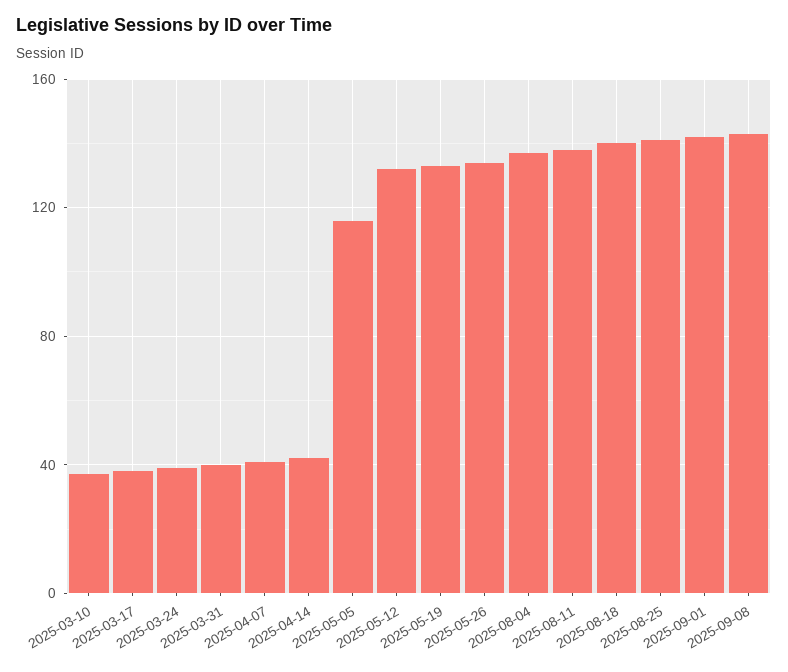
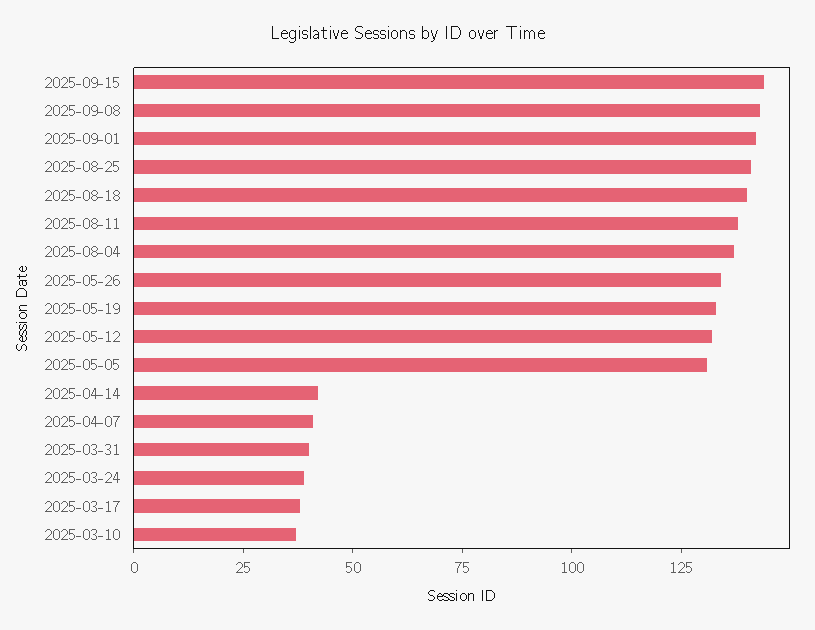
2025-05-05: 115 -> 130
2025-09-15: none -> 145

